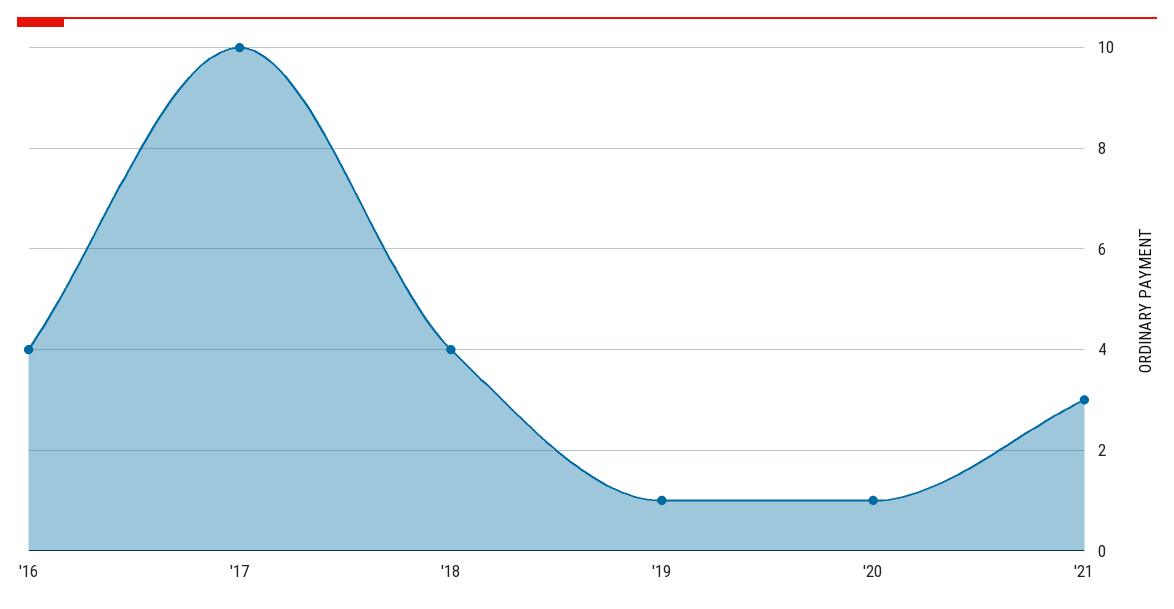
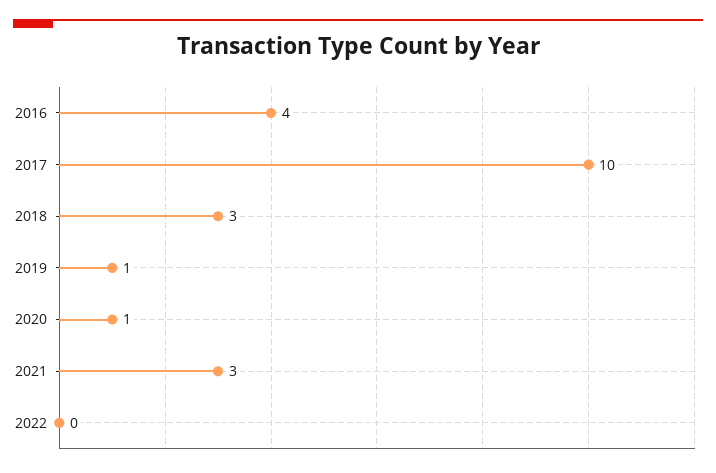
'18: 4 -> 3
2022: none -> 0

